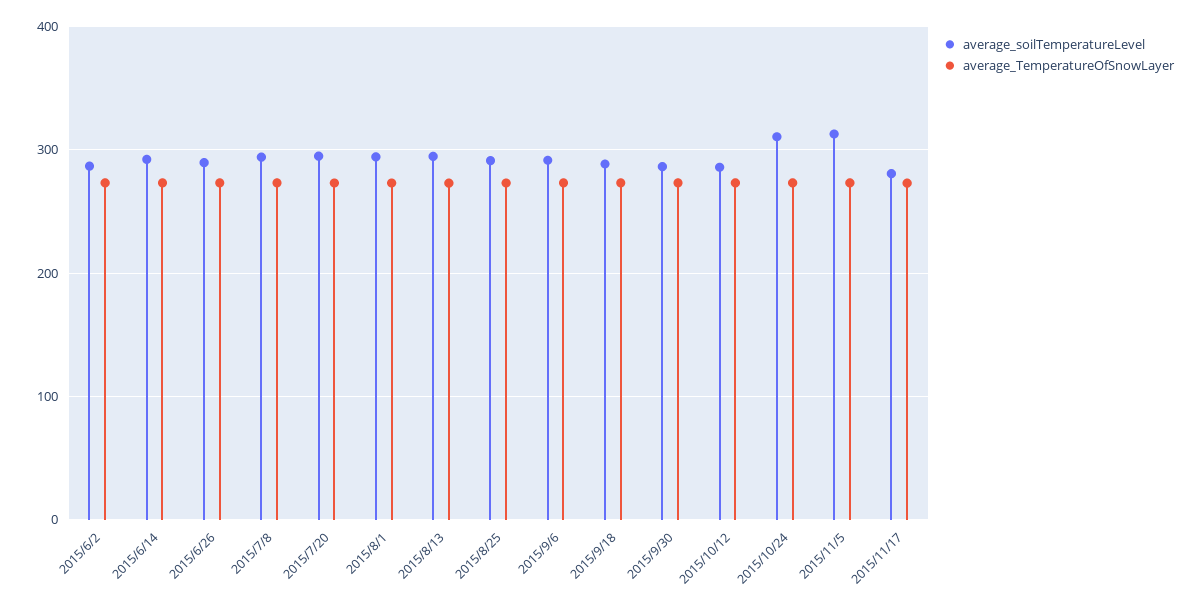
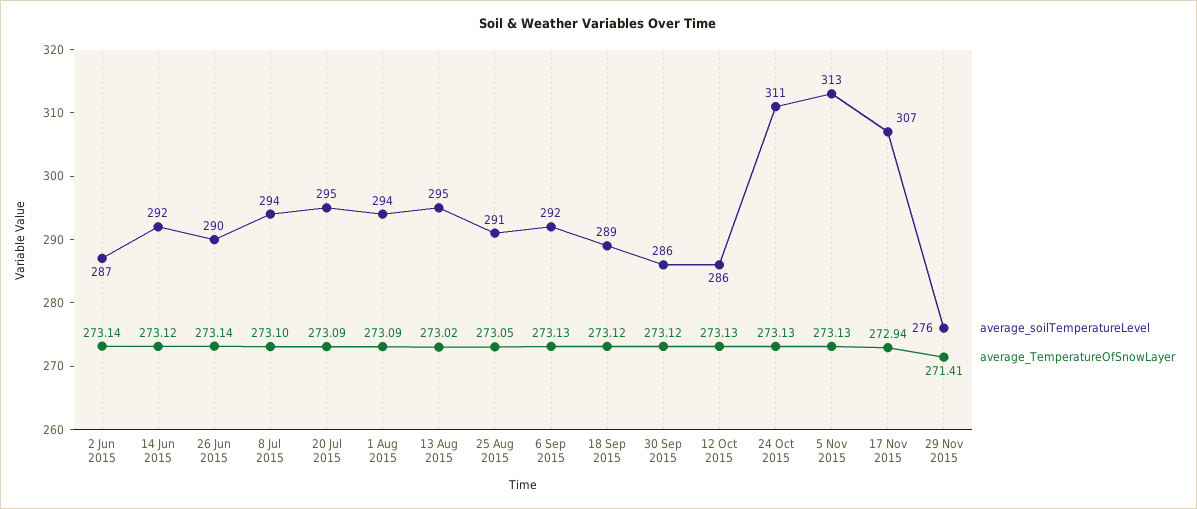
average_soilTemperatureLevel, 2015/11/17: 280 -> 307
average_soilTemperatureLevel, 29 Nov 2015: none -> 276
average_TemperatureOfSnowLayer, 29 Nov 2015: none -> 271.41

